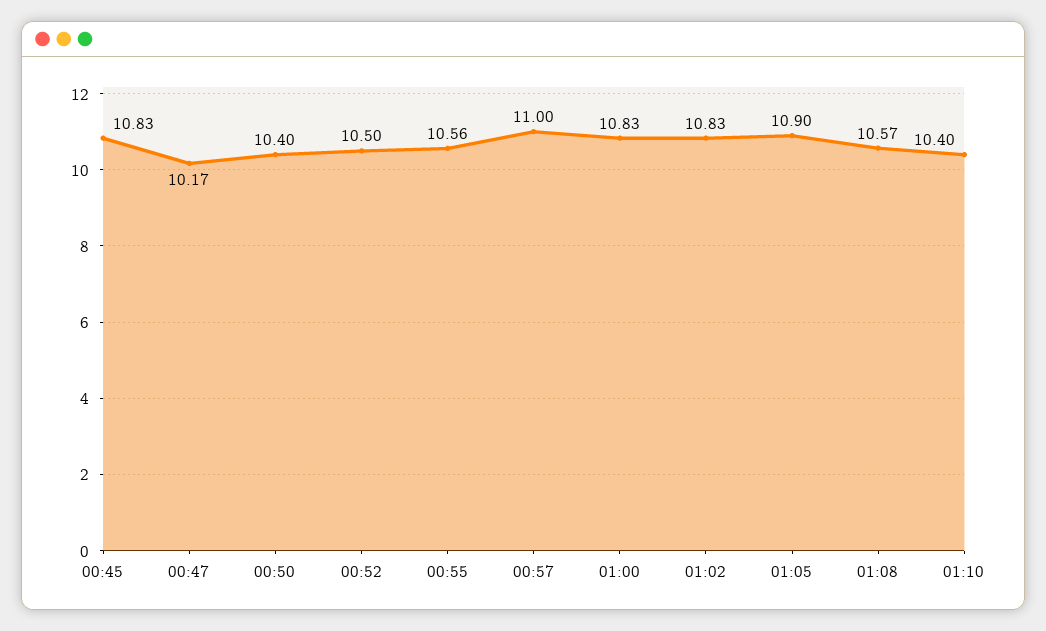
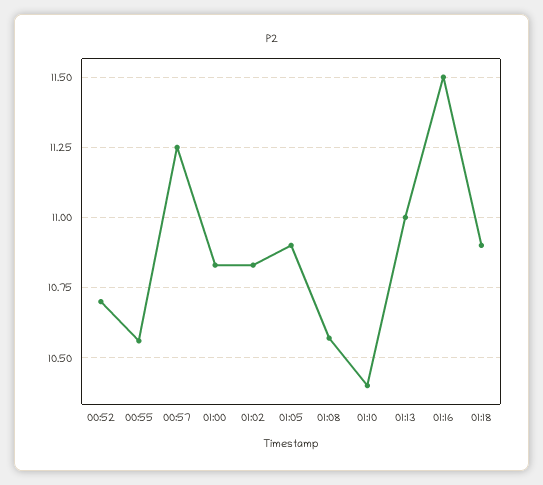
00:45: 10.83 -> none
00:47: 10.17 -> none
00:50: 10.4 -> none
00:52: 10.5 -> 10.7
00:57: 11 -> 11.25
01:13: none -> 11
01:16: none -> 11.5
01:18: none -> 10.9

